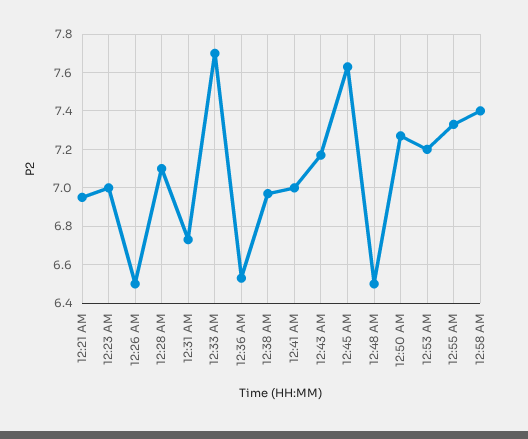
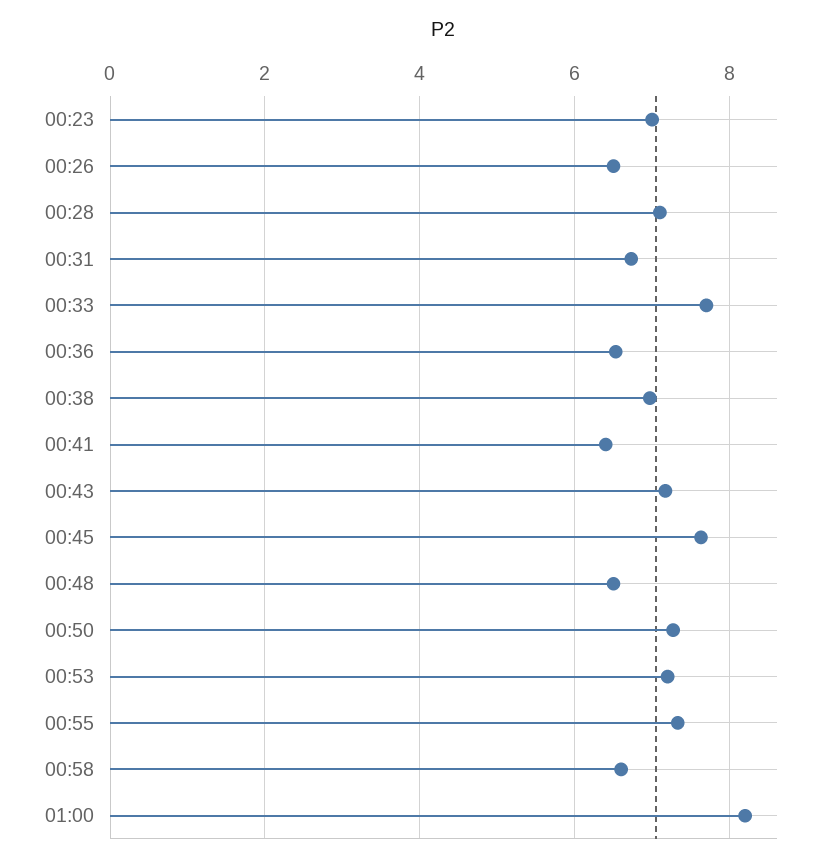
12:21 AM: 6.95 -> none
12:41 AM: 7 -> 6.4
12:58 AM: 7.4 -> 6.6
01:00: none -> 8.2

